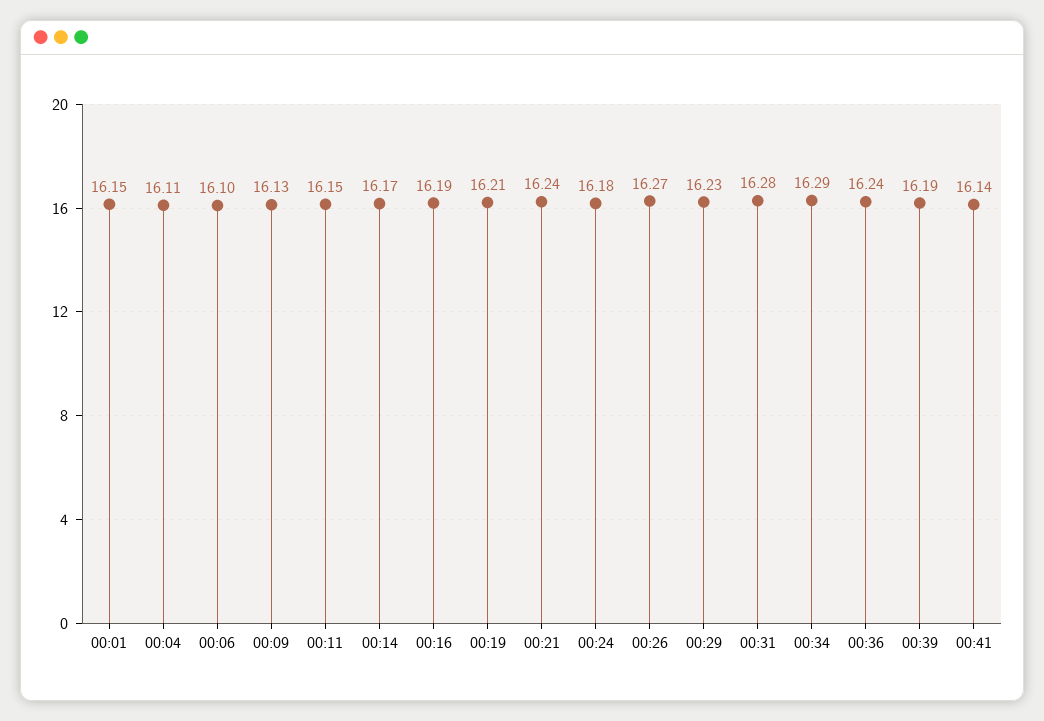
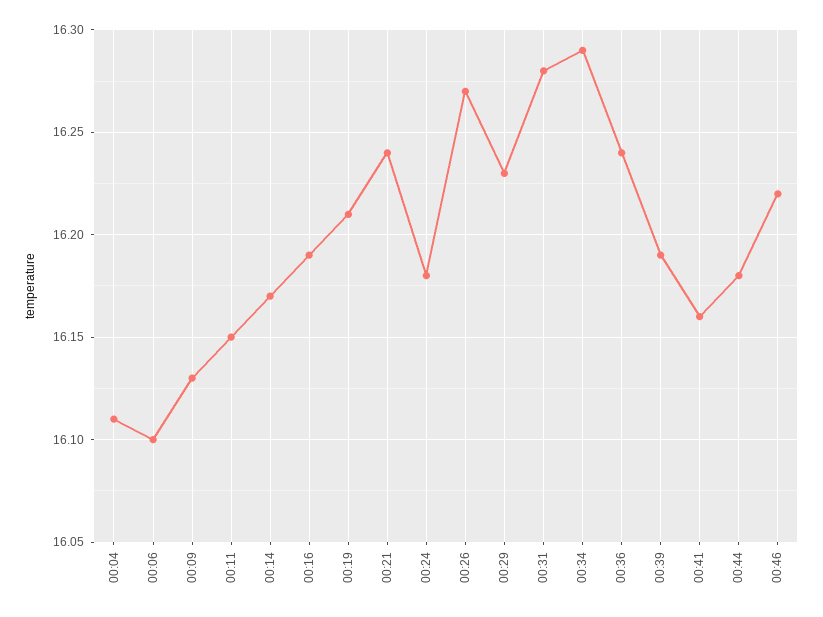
00:01: 16.15 -> none
00:41: 16.14 -> 16.16
00:44: none -> 16.18
00:46: none -> 16.22

